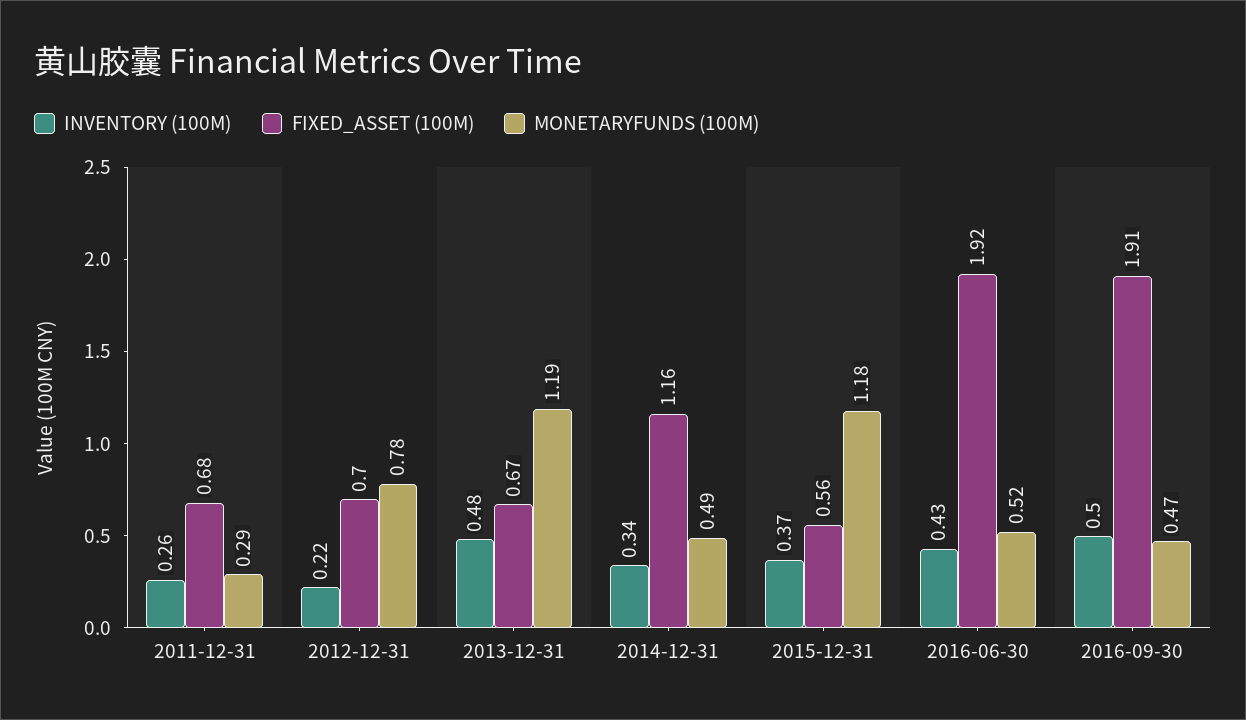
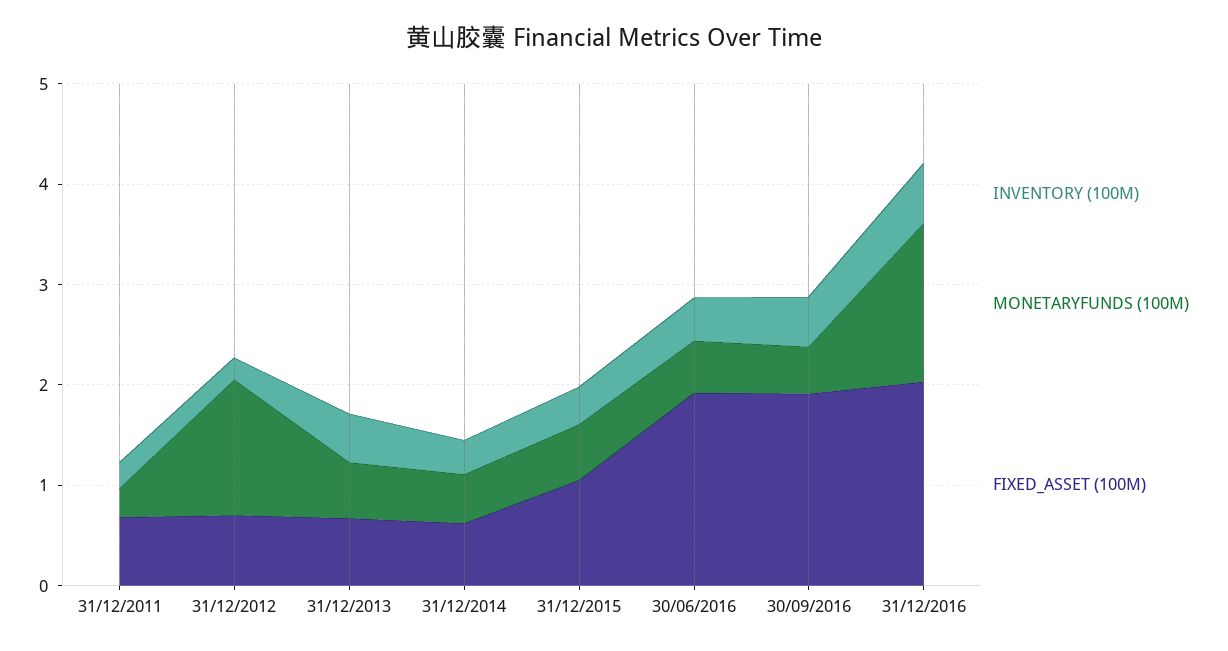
MONETARYFUNDS (100M), 2012-12-31: 0.78 -> 1.4
MONETARYFUNDS (100M), 2013-12-31: 1.19 -> 0.6
FIXED_ASSET (100M), 2014-12-31: 1.16 -> 0.6
FIXED_ASSET (100M), 2015-12-31: 0.56 -> 1
MONETARYFUNDS (100M), 2015-12-31: 1.18 -> 0.6
INVENTORY (100M), 31/12/2016: none -> 0.6
MONETARYFUNDS (100M), 31/12/2016: none -> 1.6
FIXED_ASSET (100M), 31/12/2016: none -> 2

